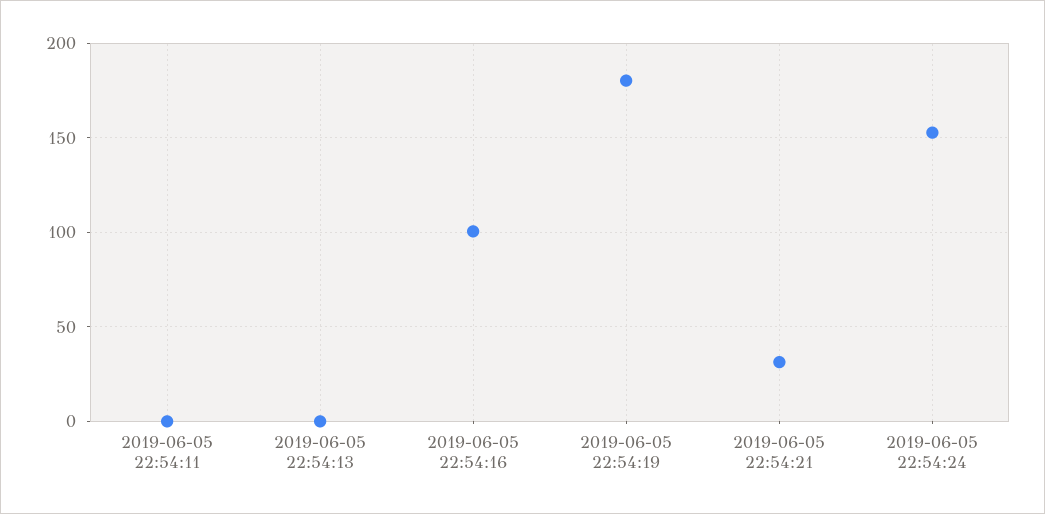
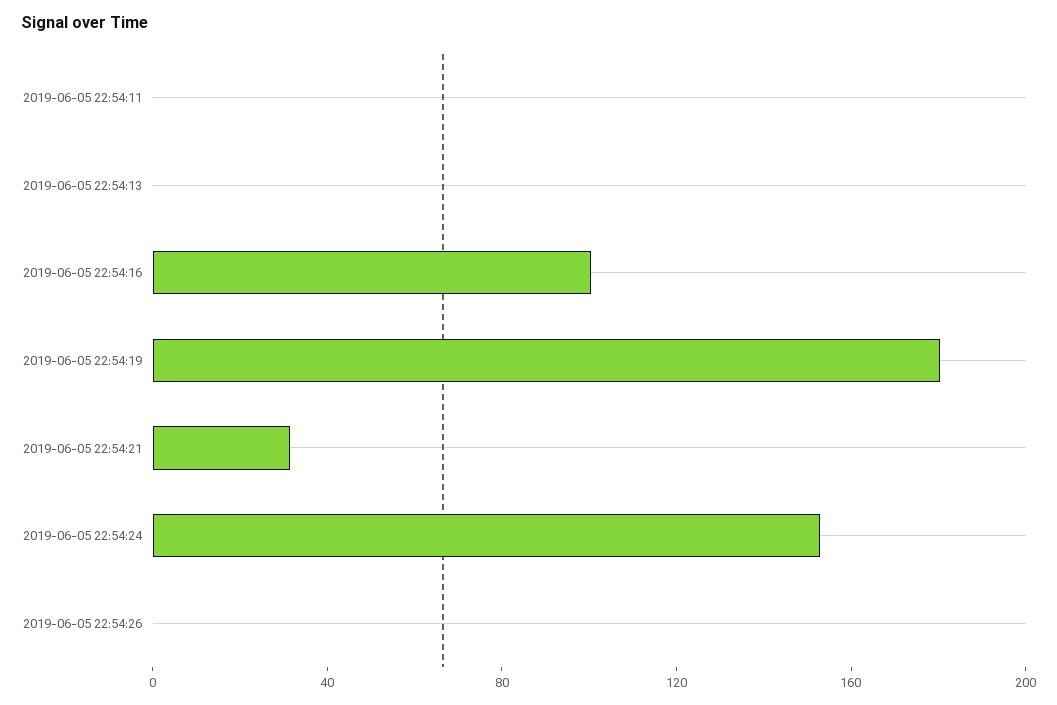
2019-06-05 22:54:26: none -> 0

